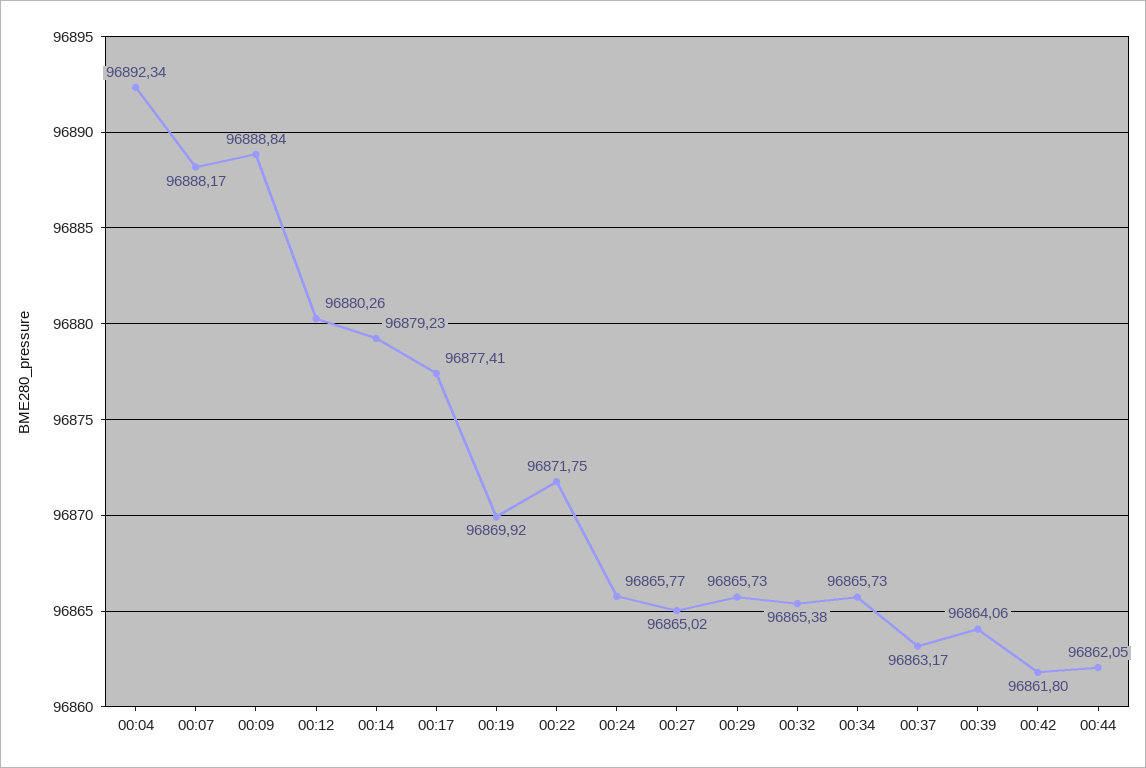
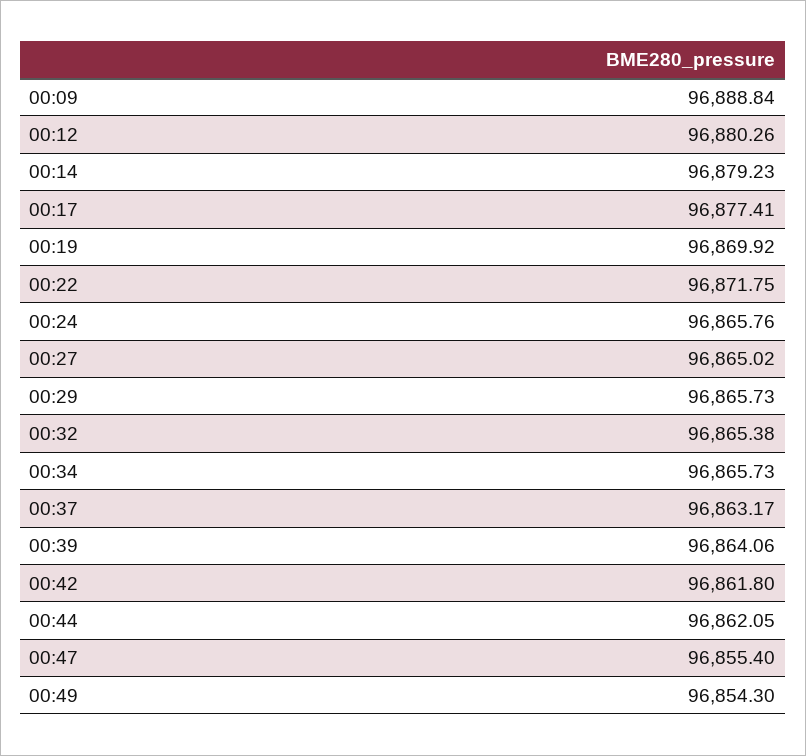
00:04: 96892.34 -> none
00:07: 96888.17 -> none
00:24: 96865.77 -> 96865.76
00:47: none -> 96855.4
00:49: none -> 96854.3

